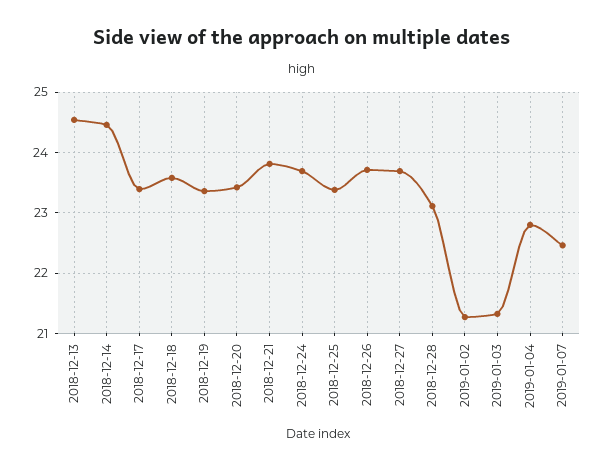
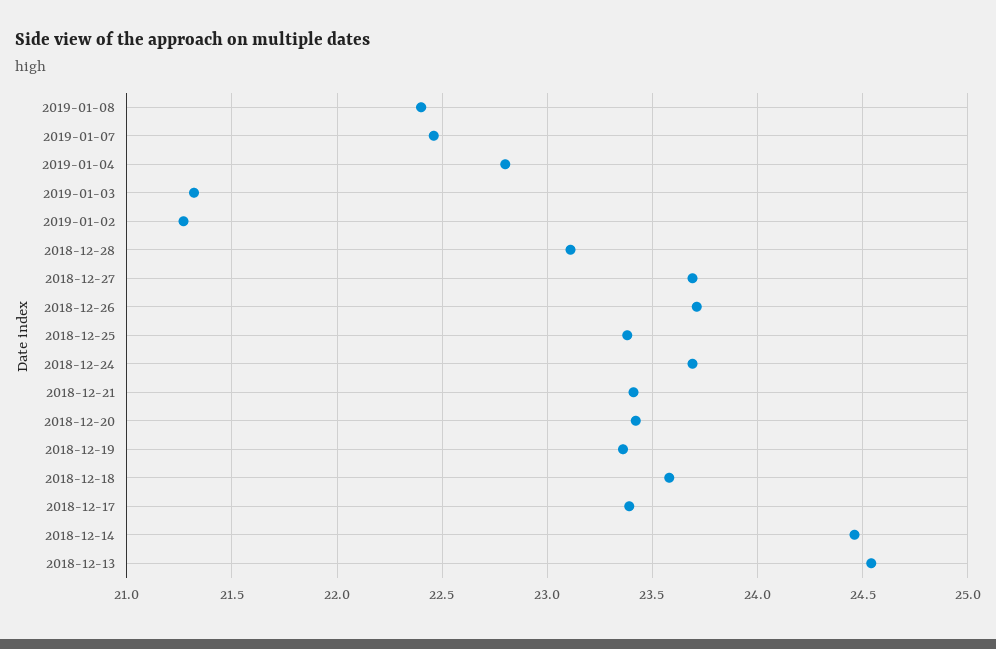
2018-12-21: 23.8 -> 23.4
2019-01-08: none -> 22.4

